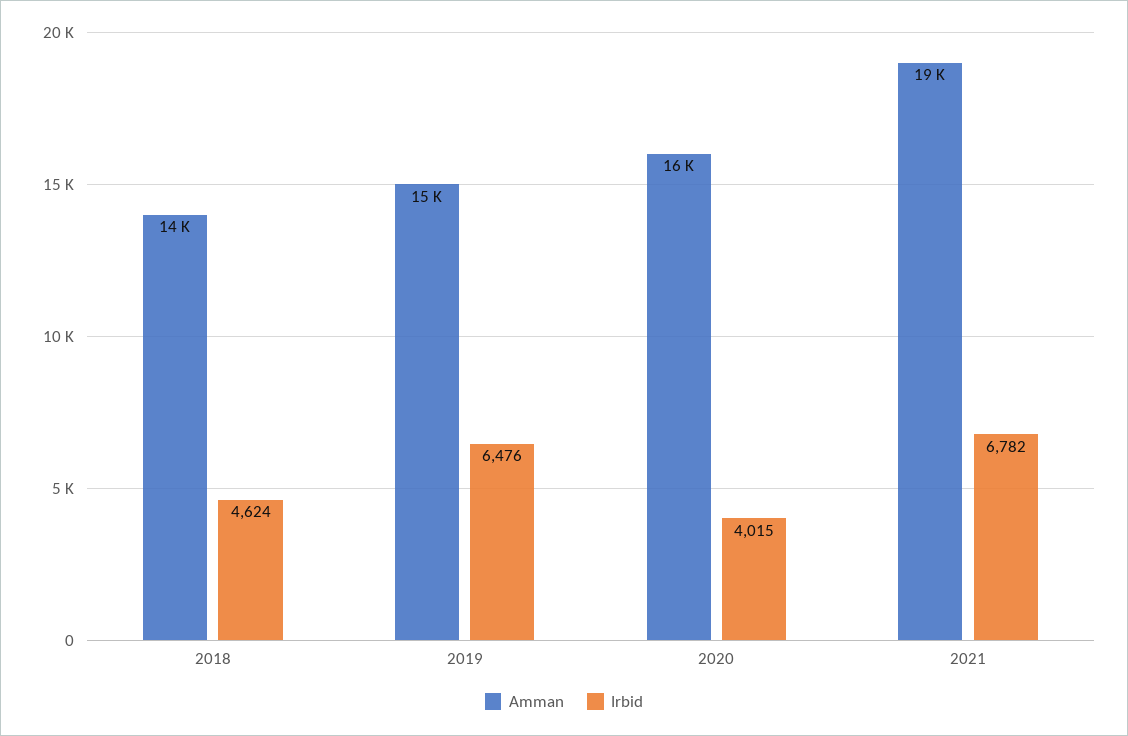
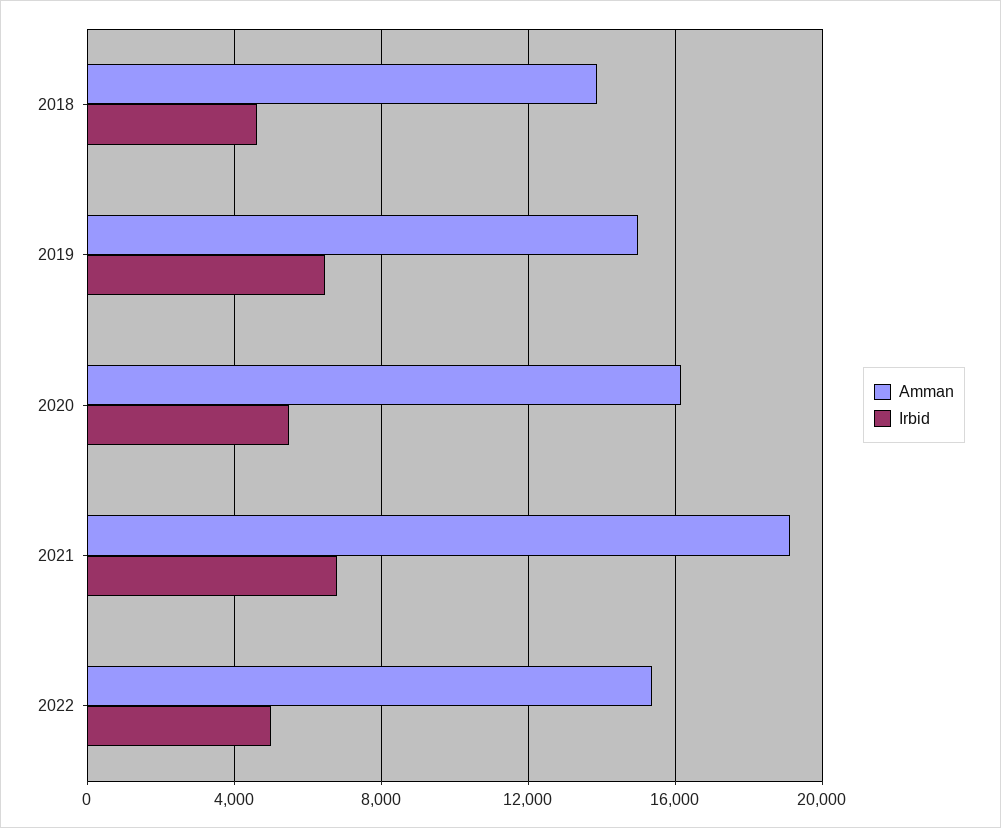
Irbid, 2020: 4015 -> 5500
Amman, 2022: none -> 15500
Irbid, 2022: none -> 5000

